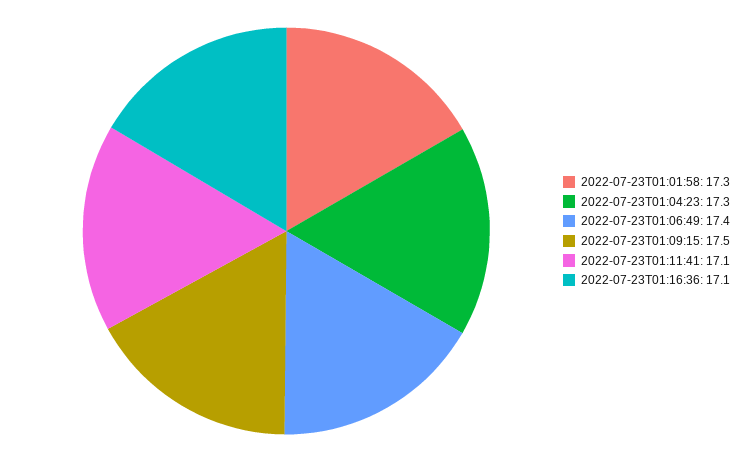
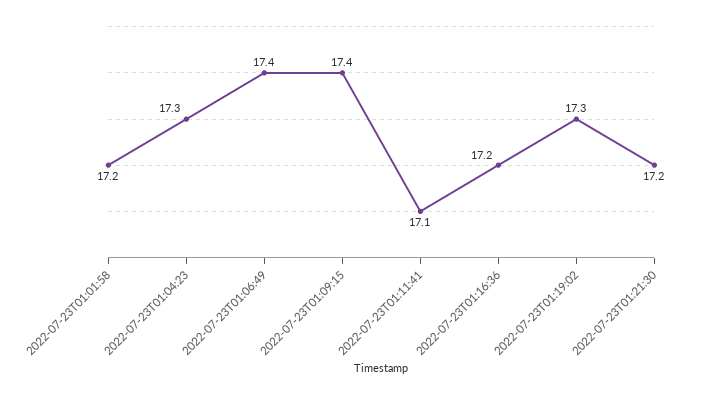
2022-07-23T01:01:58: 17.3 -> 17.2
2022-07-23T01:09:15: 17.5 -> 17.4
2022-07-23T01:16:36: 17.1 -> 17.2
2022-07-23T01:19:02: none -> 17.3
2022-07-23T01:21:30: none -> 17.2

